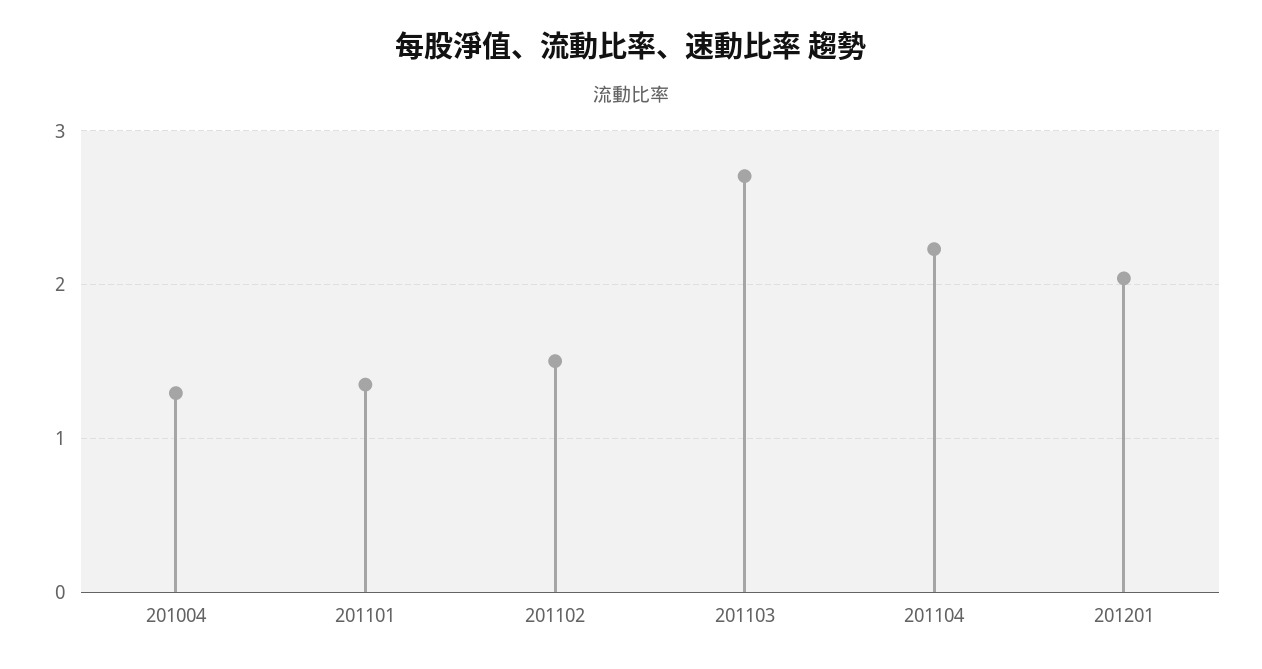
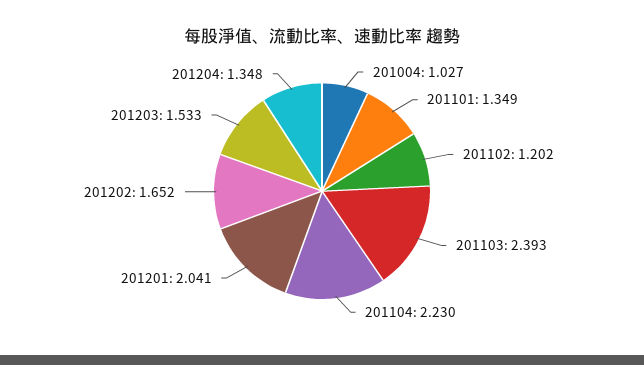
201004: 1.3 -> 1.027
201102: 1.5 -> 1.202
201103: 2.7 -> 2.393
201202: none -> 1.652
201203: none -> 1.533
201204: none -> 1.348

